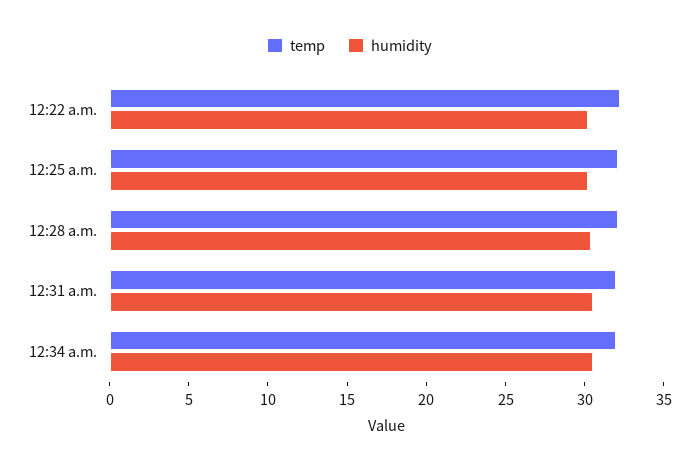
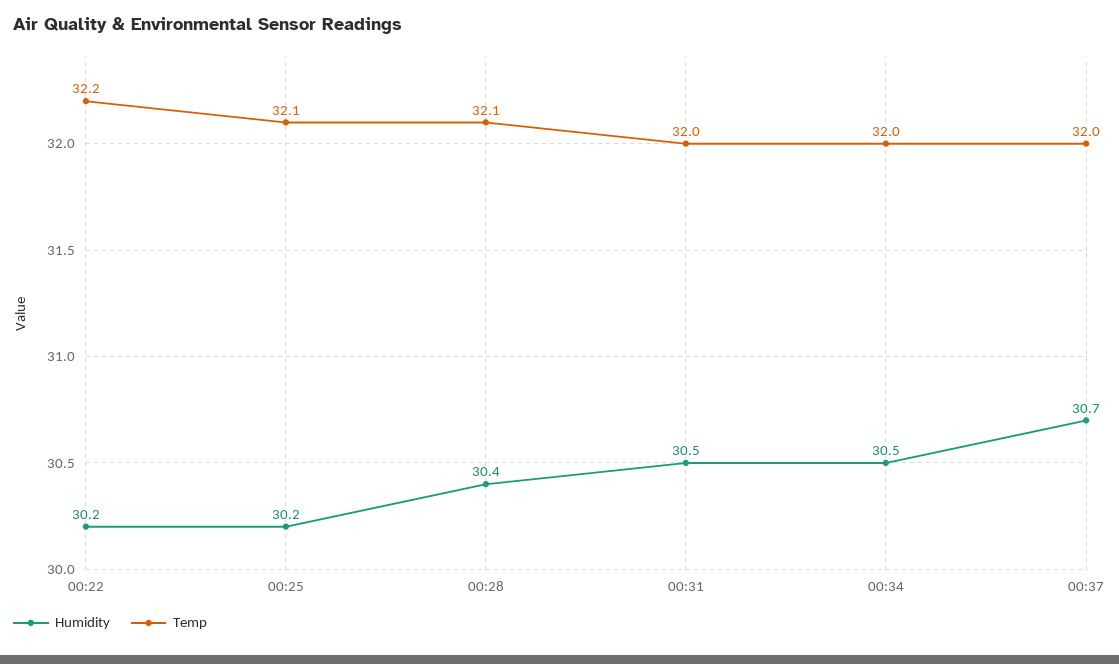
humidity, 00:37: none -> 30.7
temp, 00:37: none -> 32

